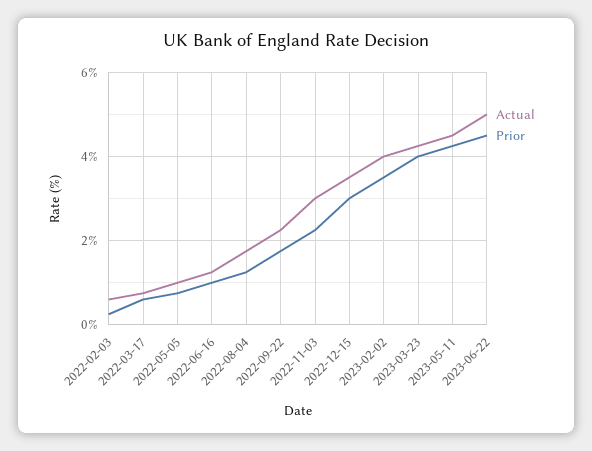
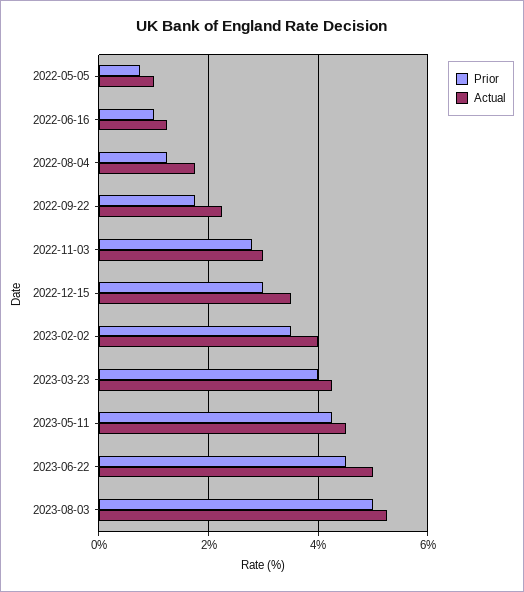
Actual, 2022-02-03: 0.6 -> none
Prior, 2022-02-03: 0.2 -> none
Actual, 2022-03-17: 0.8 -> none
Prior, 2022-03-17: 0.6 -> none
Prior, 2022-11-03: 2.2 -> 2.8
Prior, 2023-08-03: none -> 5
Actual, 2023-08-03: none -> 5.2

